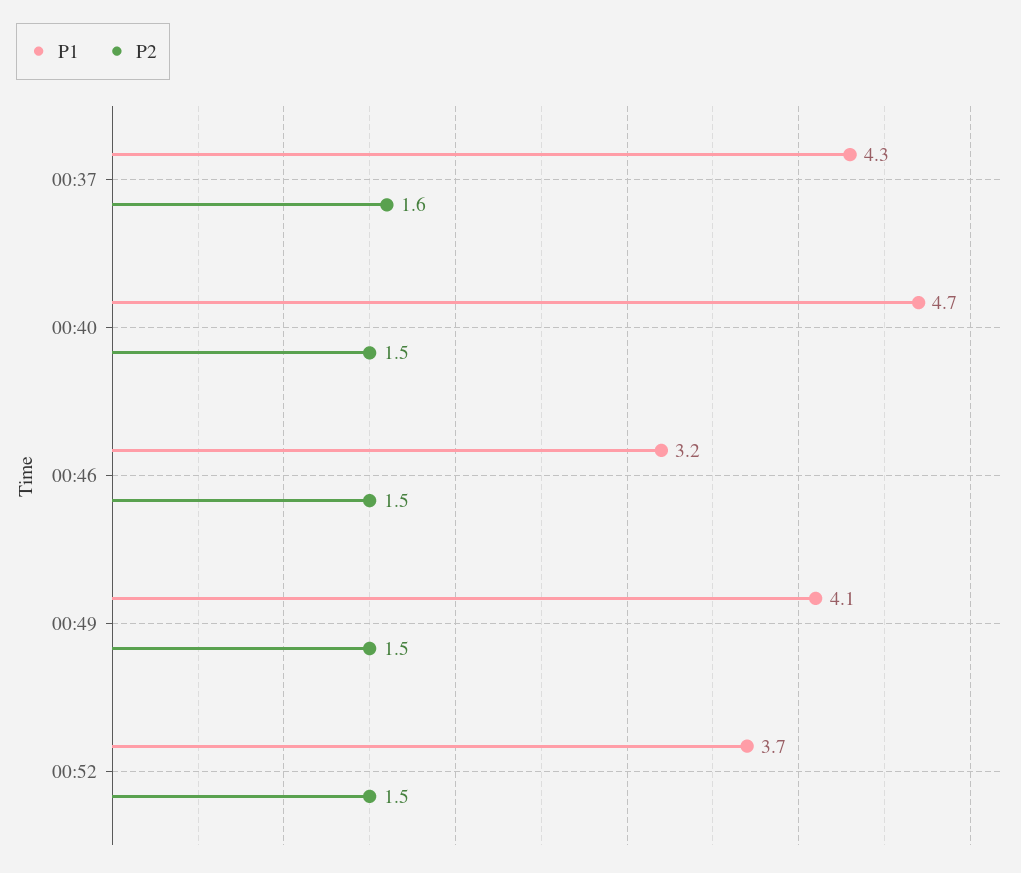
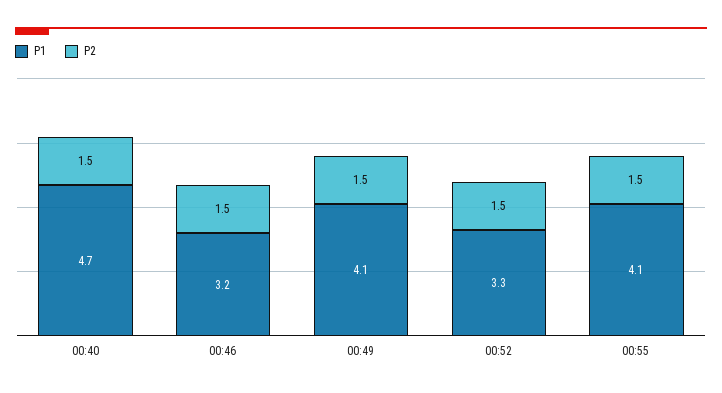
P1, 00:37: 4.3 -> none
P2, 00:37: 1.6 -> none
P1, 00:52: 3.7 -> 3.3
P1, 00:55: none -> 4.1
P2, 00:55: none -> 1.5

